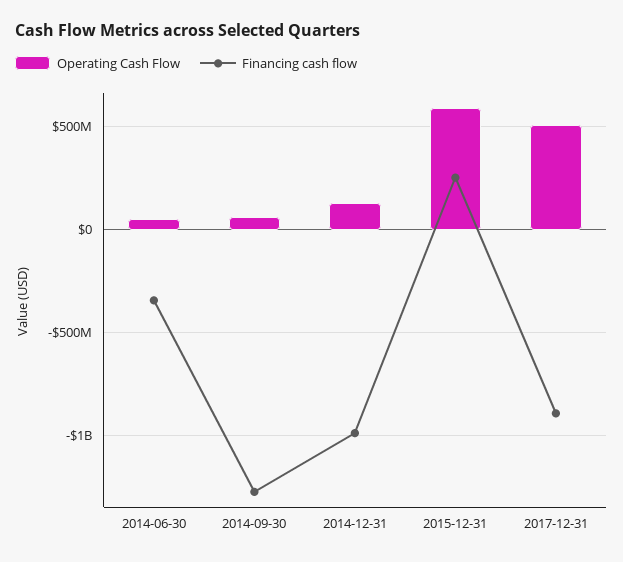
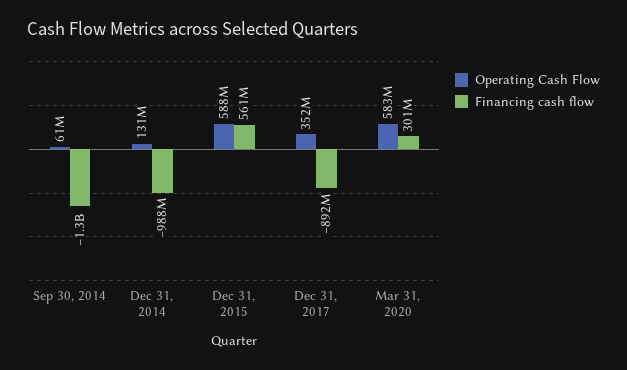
Operating Cash Flow, 2014-06-30: 50000000 -> none
Financing cash flow, 2014-06-30: -350000000 -> none
Financing cash flow, 2015-12-31: 250000000 -> 561000000
Operating Cash Flow, 2017-12-31: 500000000 -> 352000000
Operating Cash Flow, Mar 31, 2020: none -> 583000000
Financing cash flow, Mar 31, 2020: none -> 301000000

